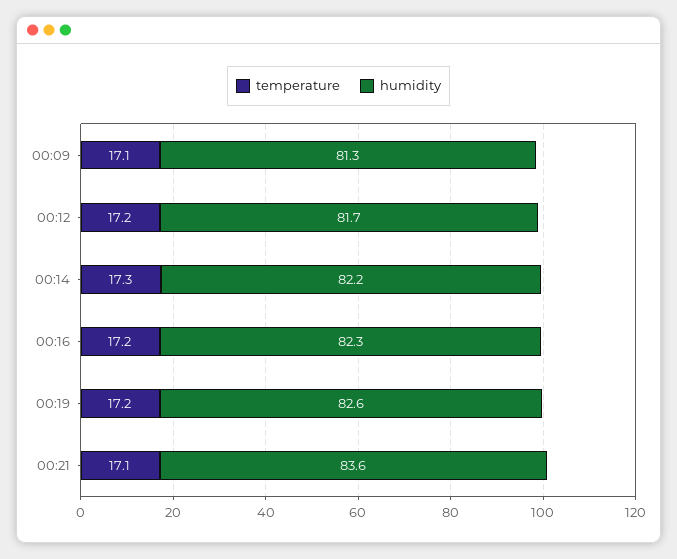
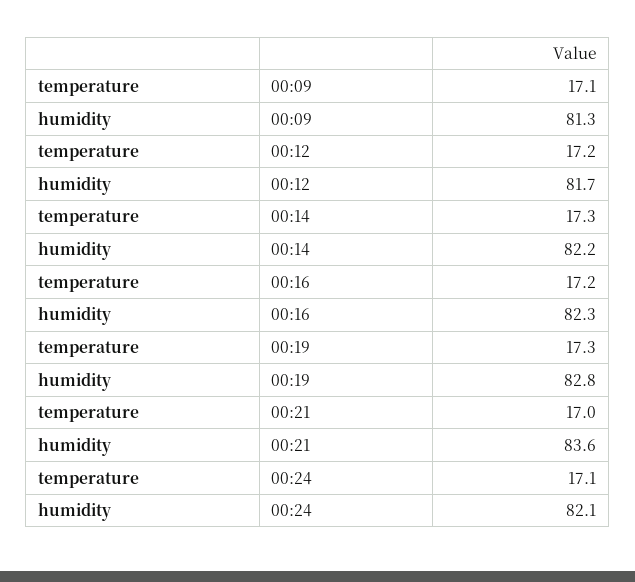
temperature, 00:19: 17.2 -> 17.3
humidity, 00:19: 82.6 -> 82.8
temperature, 00:21: 17.1 -> 17
temperature, 00:24: none -> 17.1
humidity, 00:24: none -> 82.1

